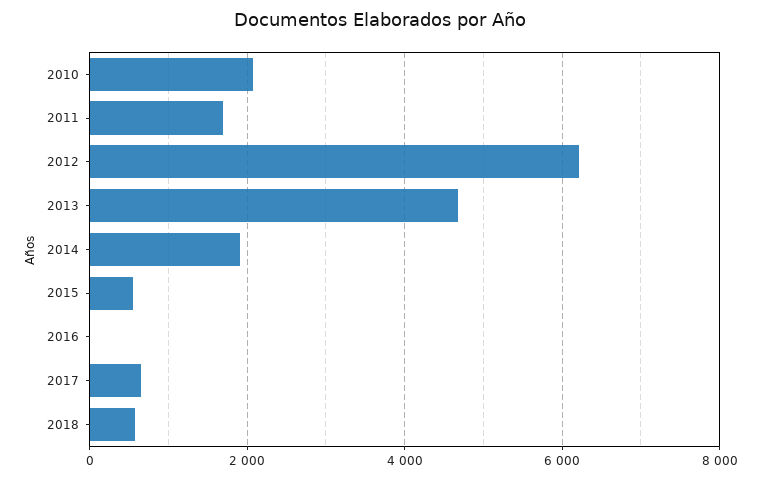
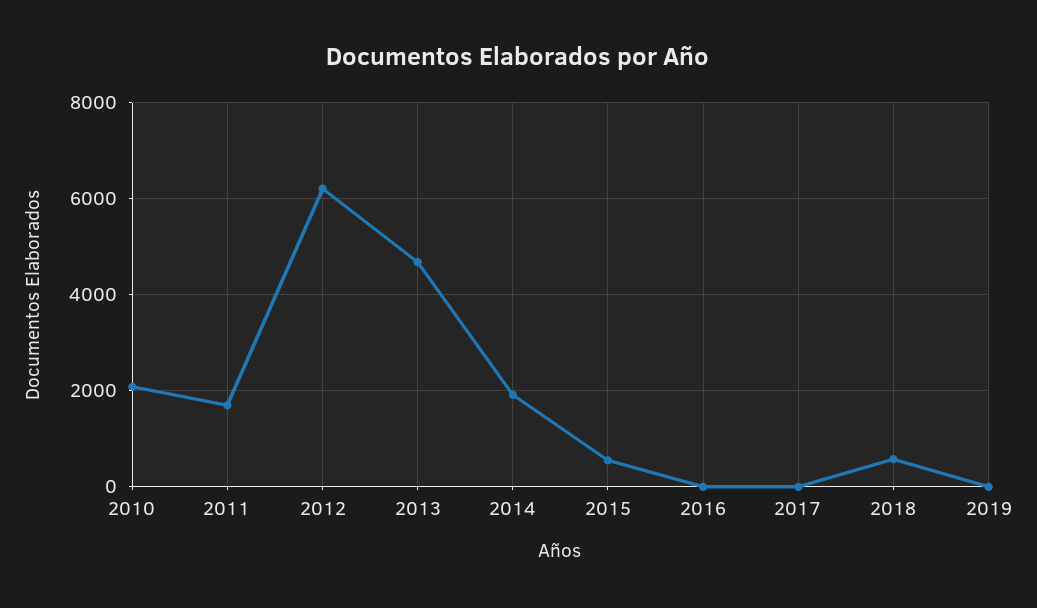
2017: 600 -> 0
2019: none -> 0

